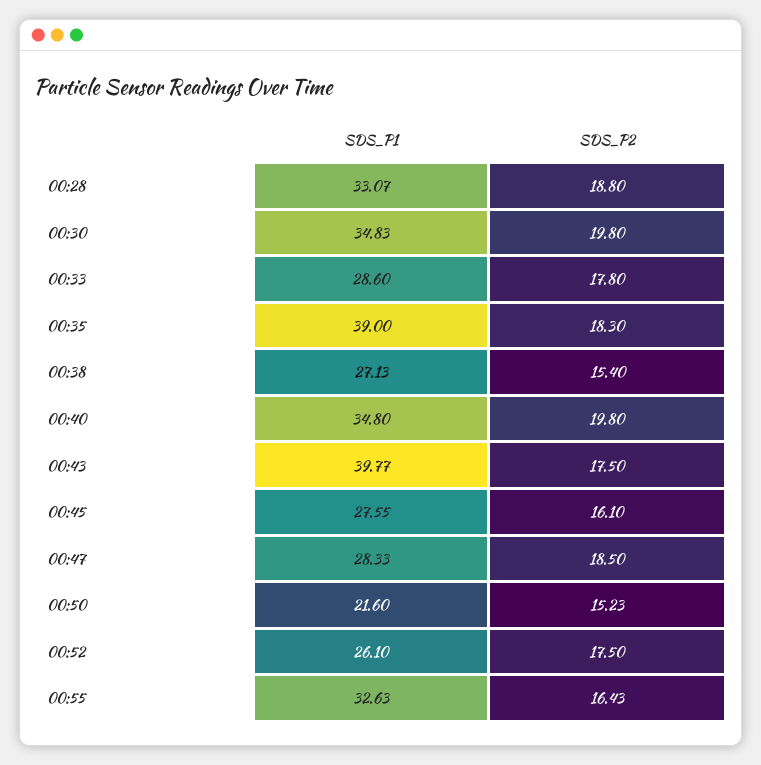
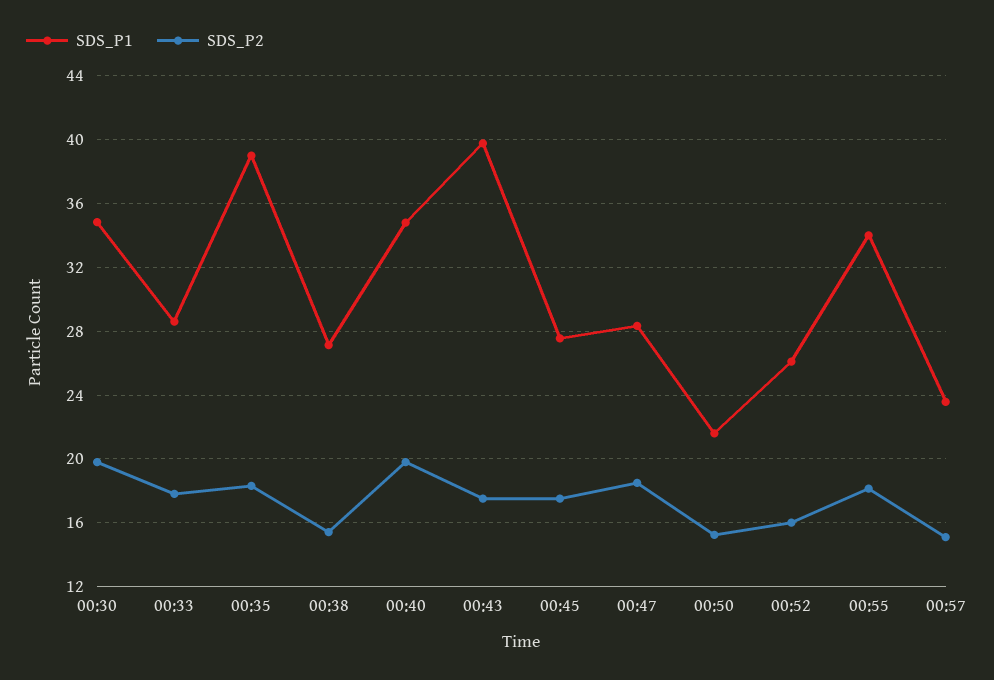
SDS_P1, 00:28: 33.07 -> none
SDS_P2, 00:28: 18.8 -> none
SDS_P2, 00:45: 16.1 -> 17.5
SDS_P2, 00:52: 17.5 -> 16
SDS_P1, 00:55: 32.63 -> 34
SDS_P2, 00:55: 16.43 -> 18
SDS_P1, 00:57: none -> 23.5
SDS_P2, 00:57: none -> 15

